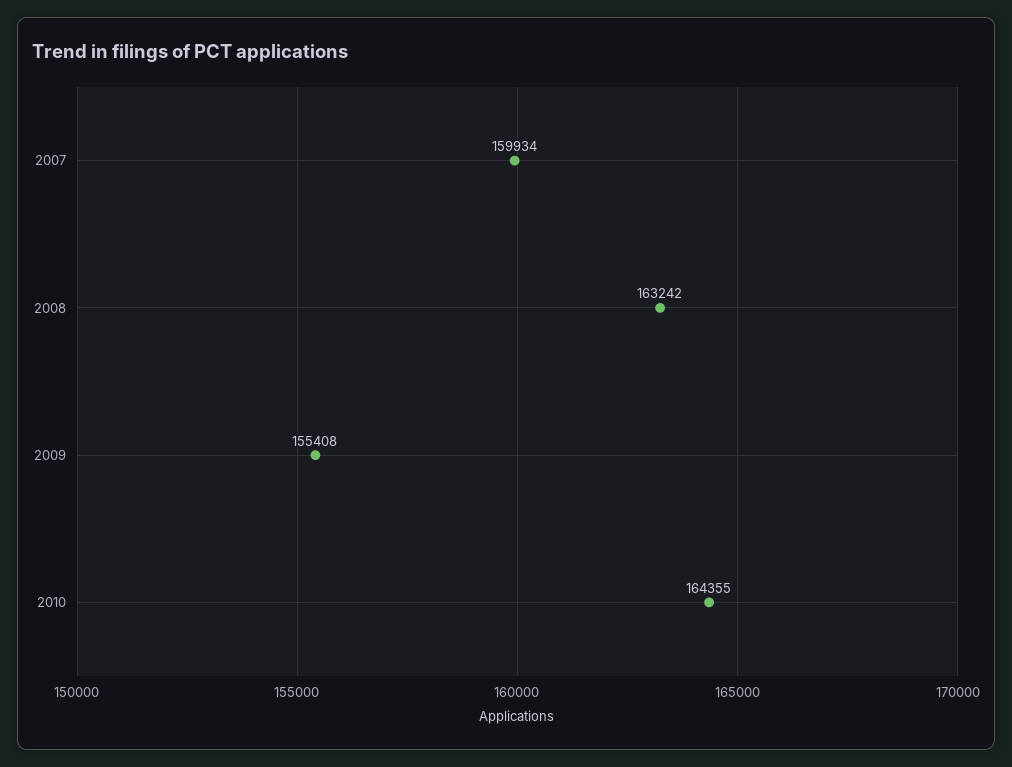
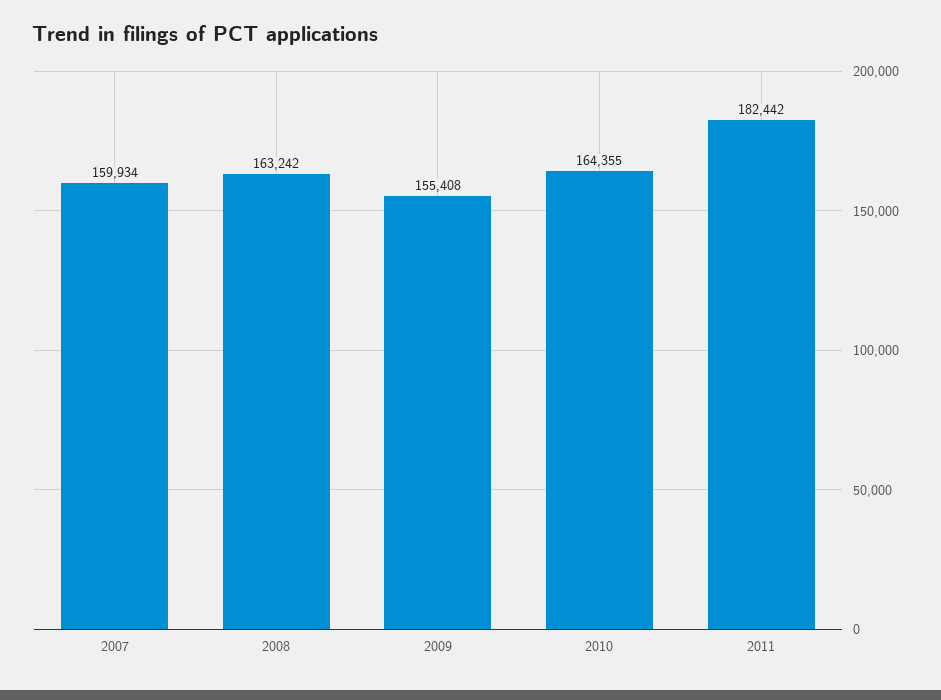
2011: none -> 182442

